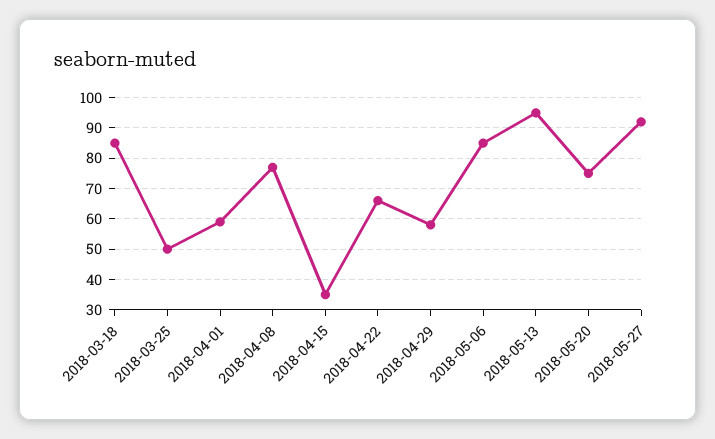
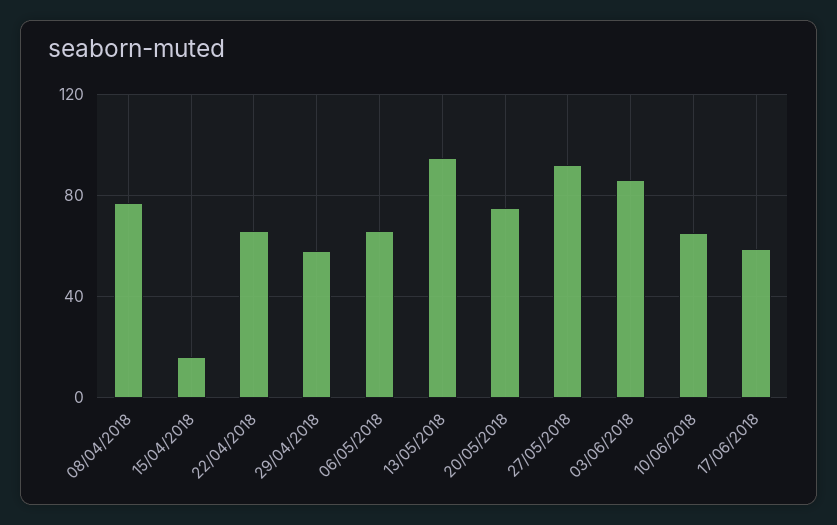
2018-03-18: 85 -> none
2018-03-25: 50 -> none
2018-04-01: 60 -> none
2018-04-15: 35 -> 15
2018-05-06: 85 -> 65
03/06/2018: none -> 85
10/06/2018: none -> 65
17/06/2018: none -> 60

